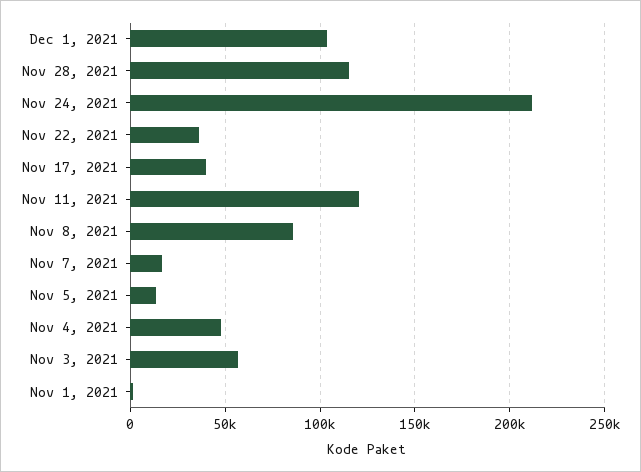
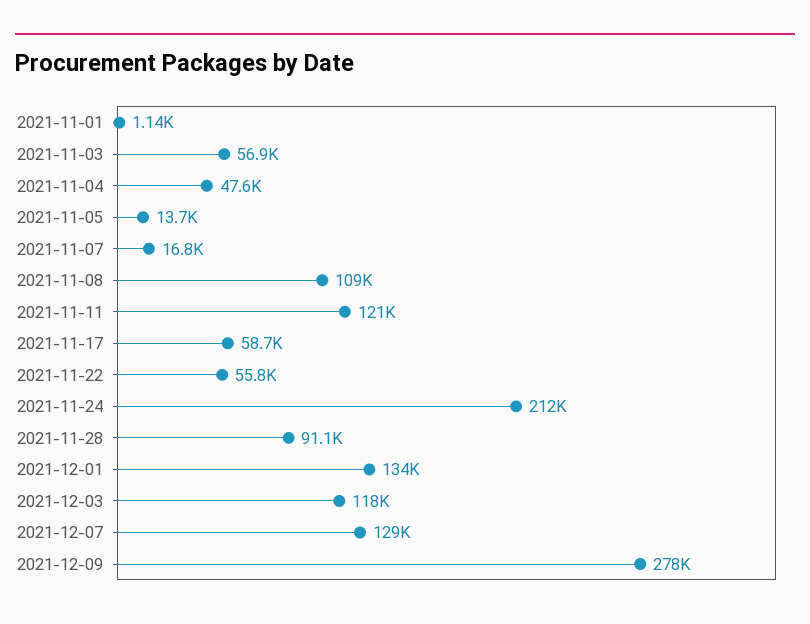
Dec 1, 2021: 105000 -> 134000
Nov 28, 2021: 115000 -> 91100
Nov 22, 2021: 35000 -> 55800
Nov 17, 2021: 40000 -> 58700
Nov 8, 2021: 85000 -> 109000
2021-12-03: none -> 118000
2021-12-07: none -> 129000
2021-12-09: none -> 278000

